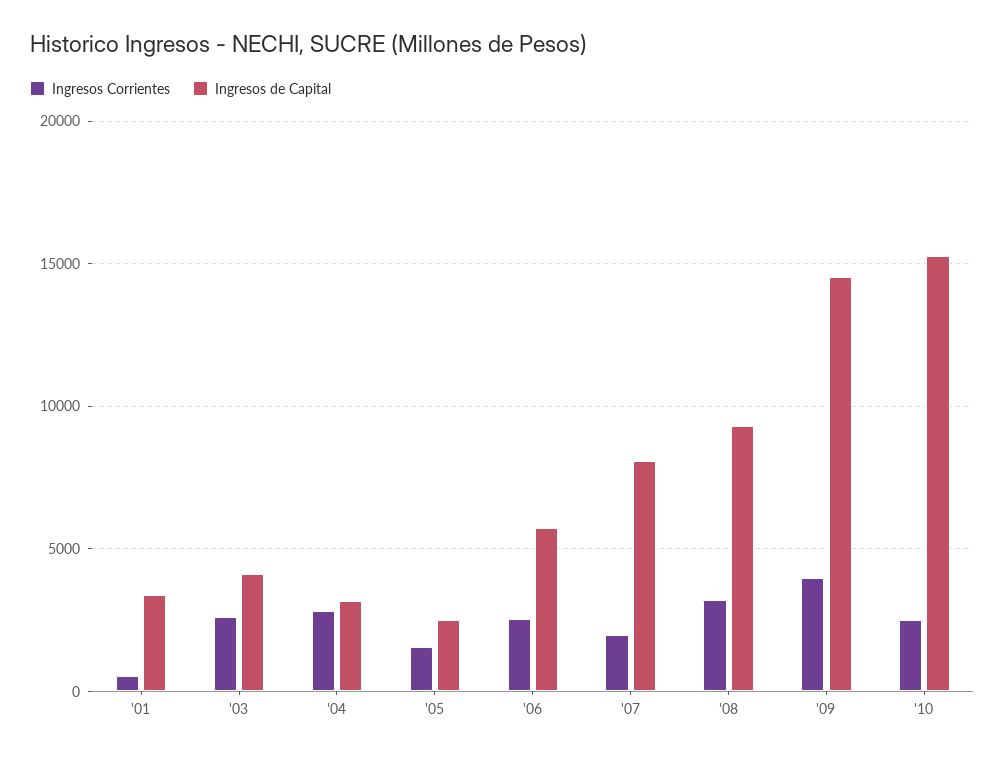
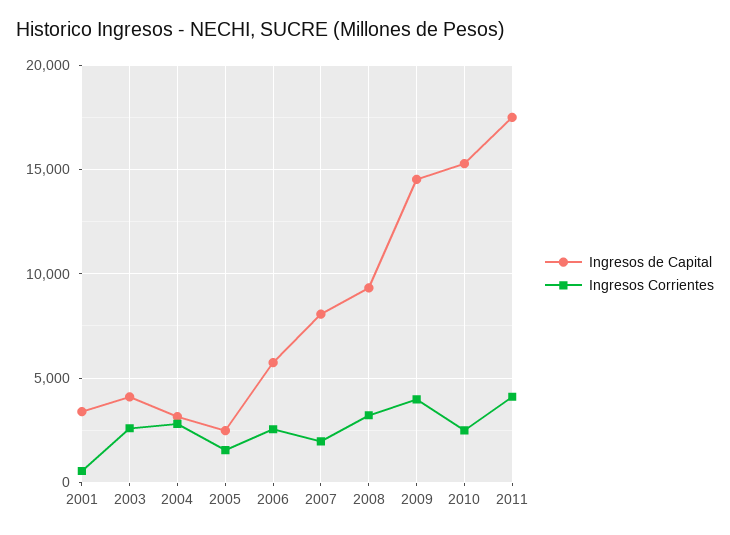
Ingresos de Capital, 2011: none -> 17500
Ingresos Corrientes, 2011: none -> 4000

